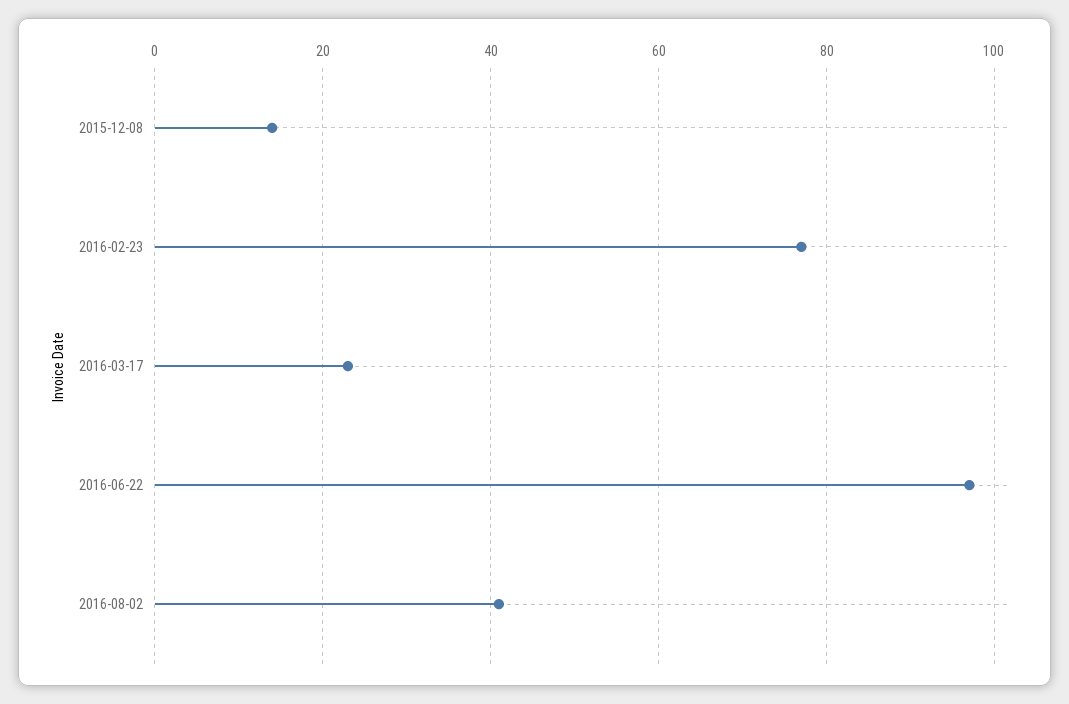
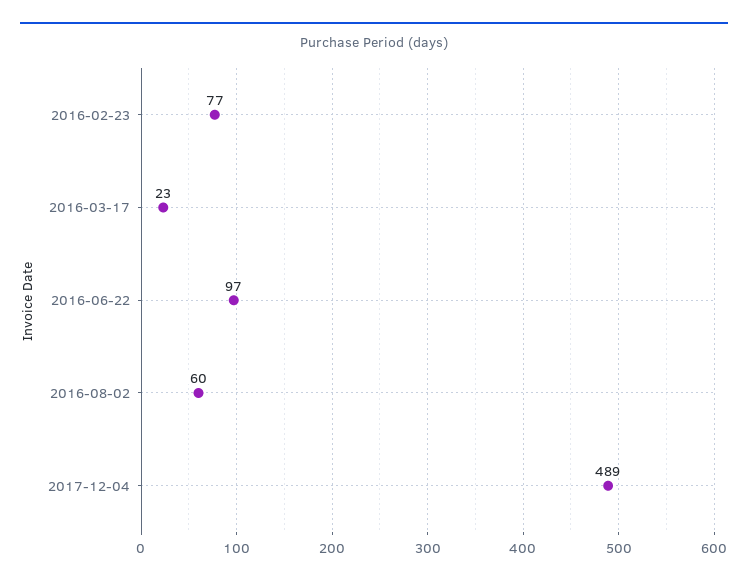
2015-12-08: 15 -> none
2016-08-02: 40 -> 60
2017-12-04: none -> 489

